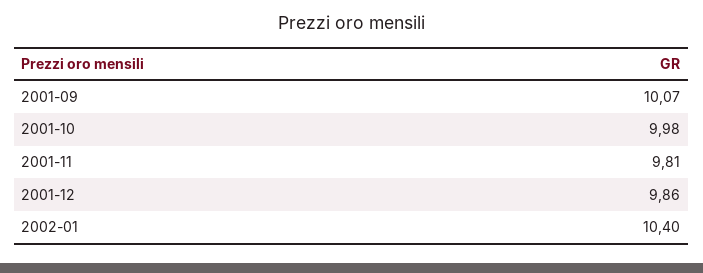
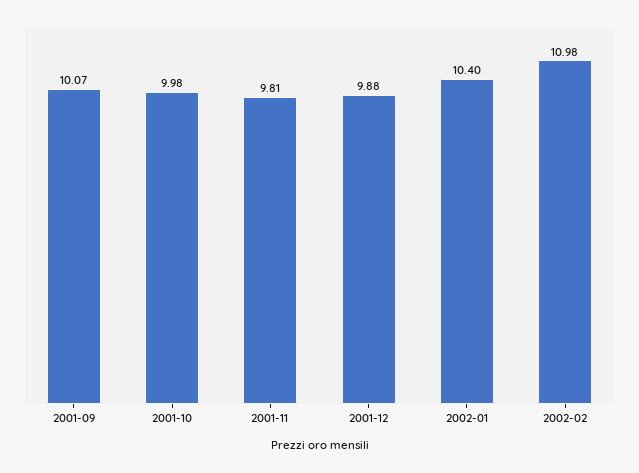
2001-12: 9.86 -> 9.88
2002-02: none -> 10.98

